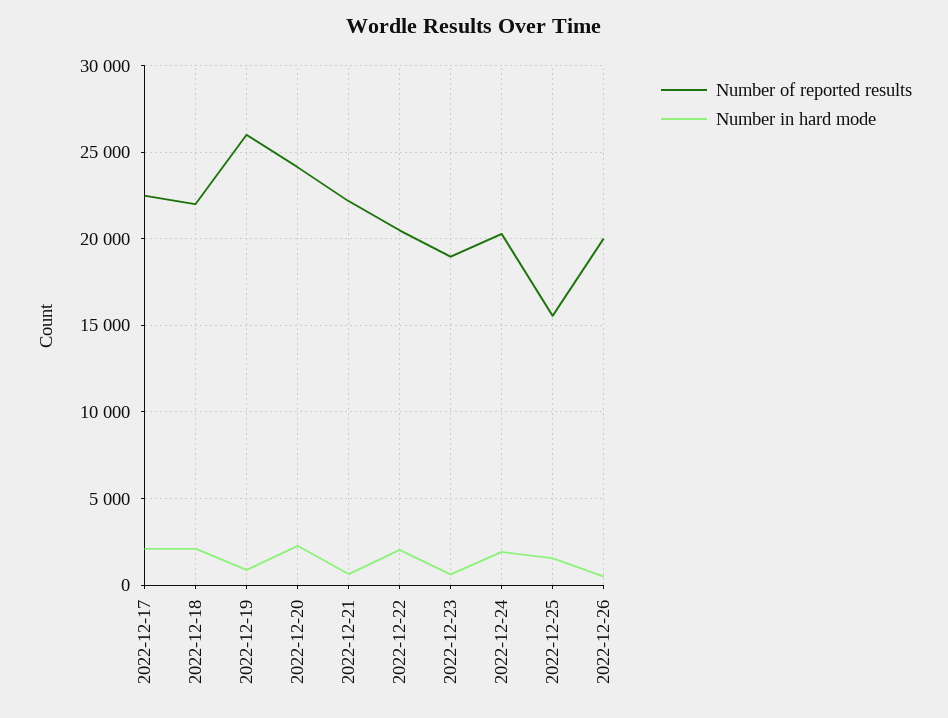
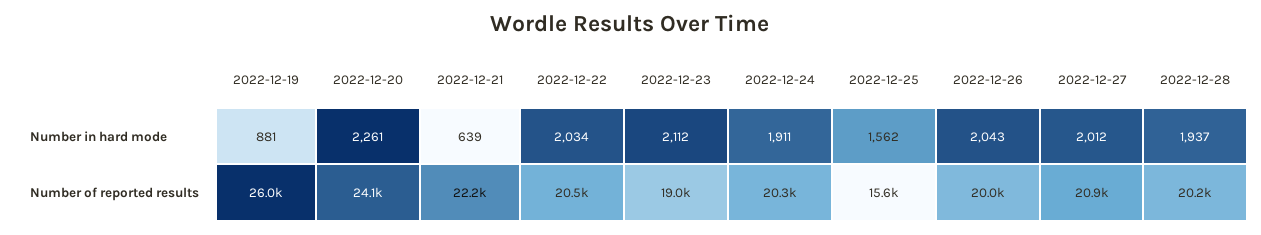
Number of reported results, 2022-12-17: 22500 -> none
Number in hard mode, 2022-12-17: 2000 -> none
Number of reported results, 2022-12-18: 22000 -> none
Number in hard mode, 2022-12-18: 2000 -> none
Number in hard mode, 2022-12-23: 500 -> 2112
Number in hard mode, 2022-12-26: 500 -> 2043
Number in hard mode, 2022-12-27: none -> 2012
Number in hard mode, 2022-12-28: none -> 1937
Number of reported results, 2022-12-27: none -> 20900
Number of reported results, 2022-12-28: none -> 20200

